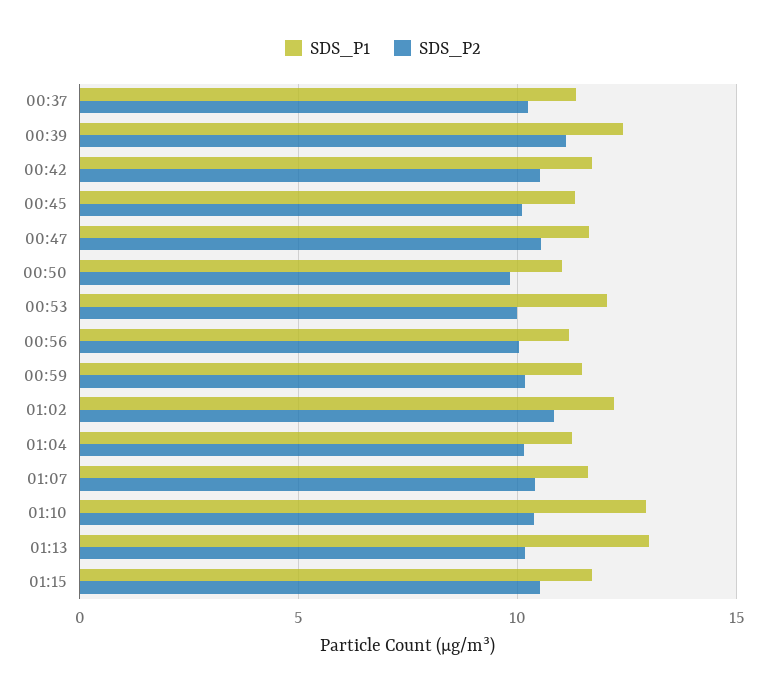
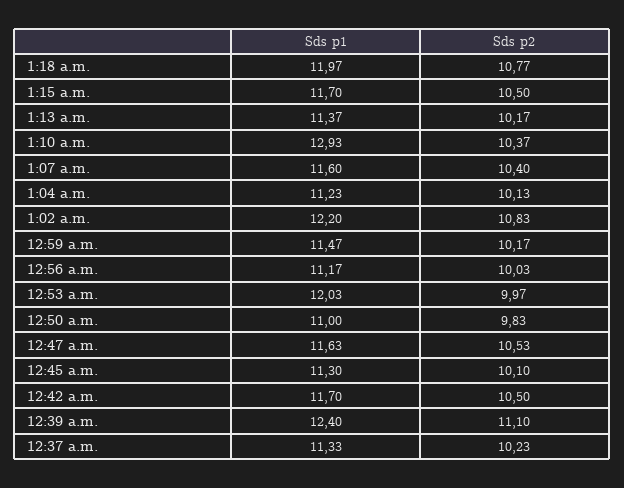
SDS_P1, 01:13: 13 -> 11.37
SDS_P1, 1:18 a.m.: none -> 11.97
SDS_P2, 1:18 a.m.: none -> 10.77

